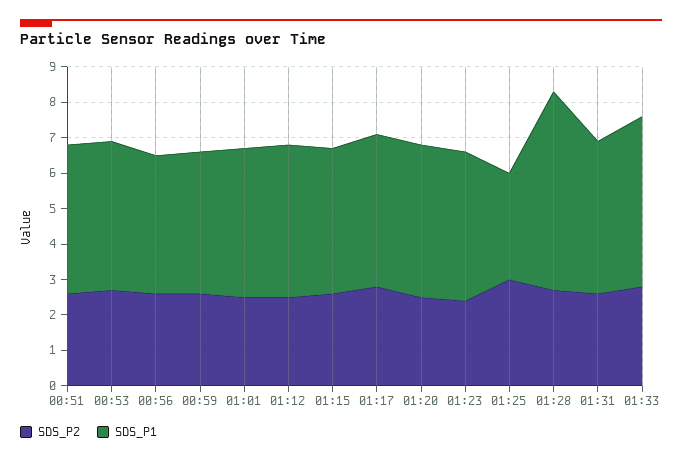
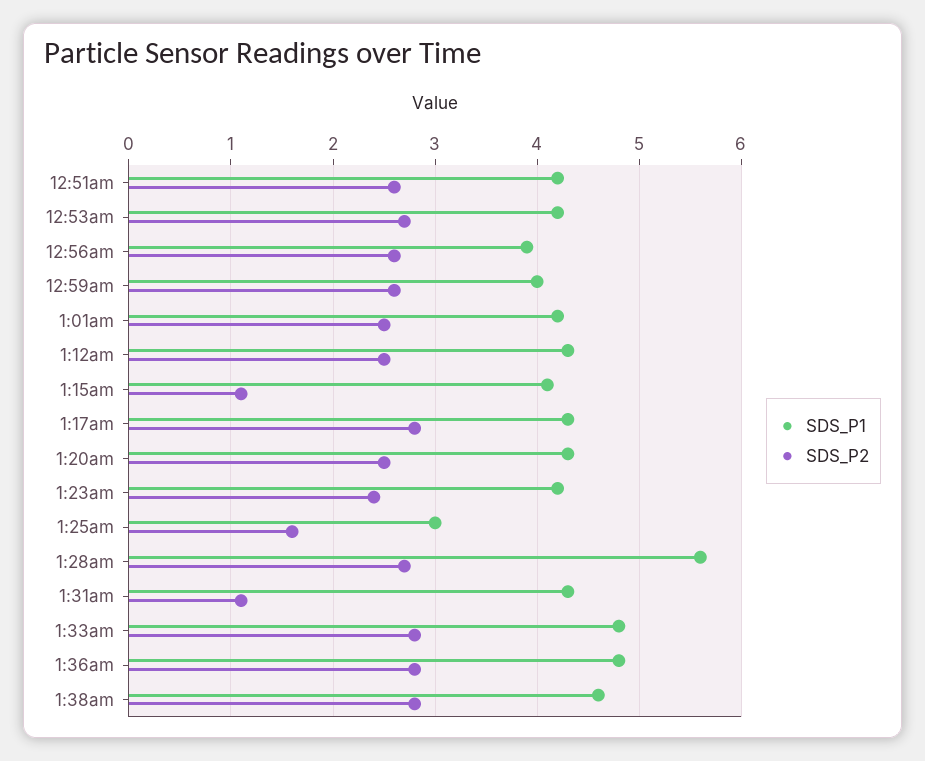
SDS_P2, 01:15: 2.5 -> 1.1
SDS_P2, 01:25: 3 -> 1.6
SDS_P2, 01:31: 2.5 -> 1.1
SDS_P1, 1:36am: none -> 4.8
SDS_P2, 1:36am: none -> 2.8
SDS_P1, 1:38am: none -> 4.6
SDS_P2, 1:38am: none -> 2.8

